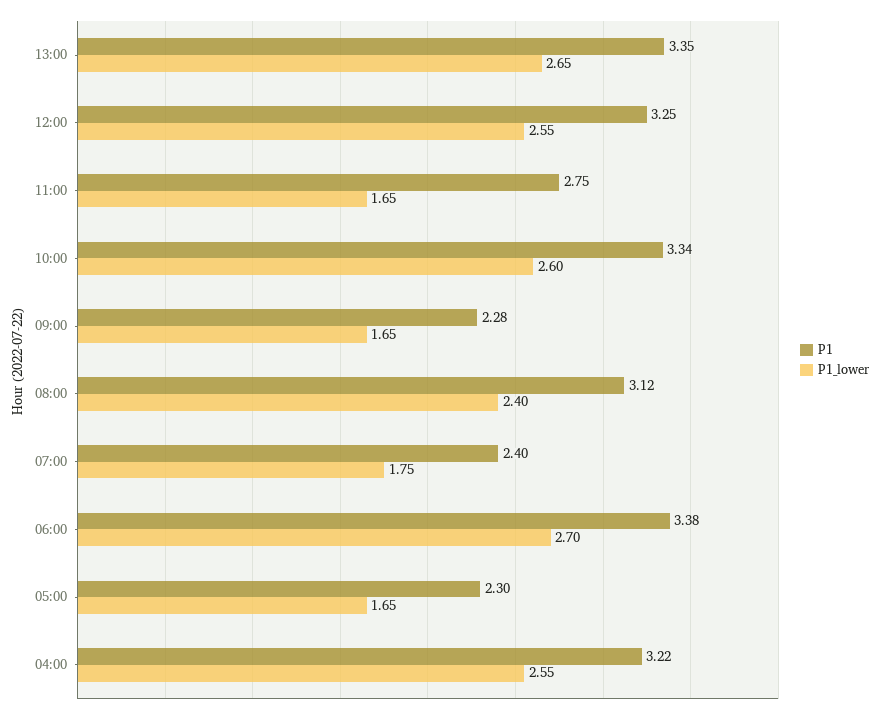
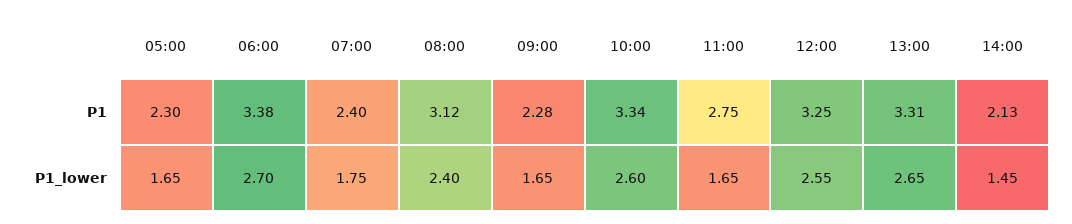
P1, 13:00: 3.35 -> 3.31
P1, 04:00: 3.22 -> none
P1_lower, 04:00: 2.55 -> none
P1, 14:00: none -> 2.13
P1_lower, 14:00: none -> 1.45

